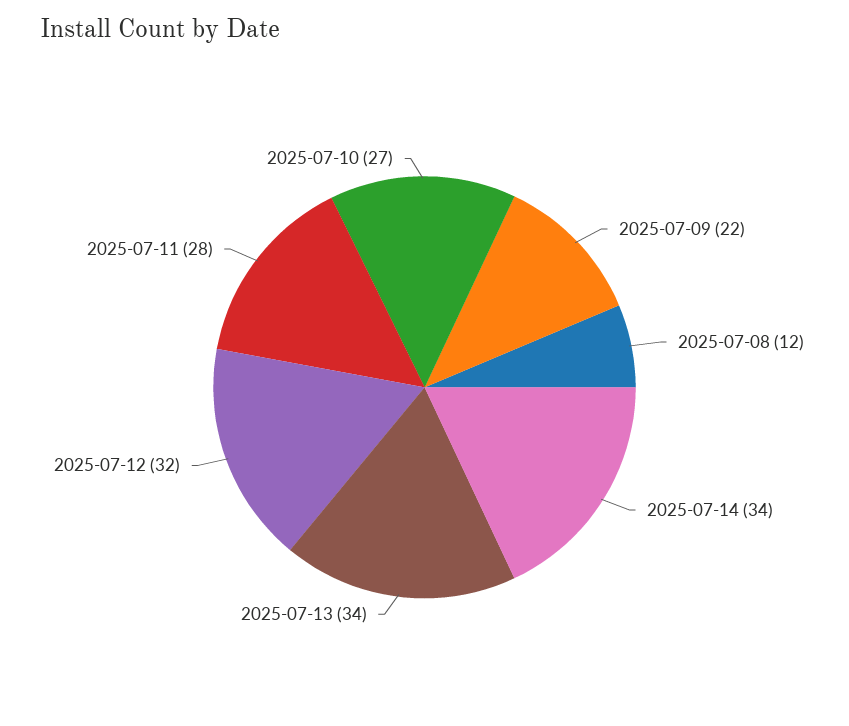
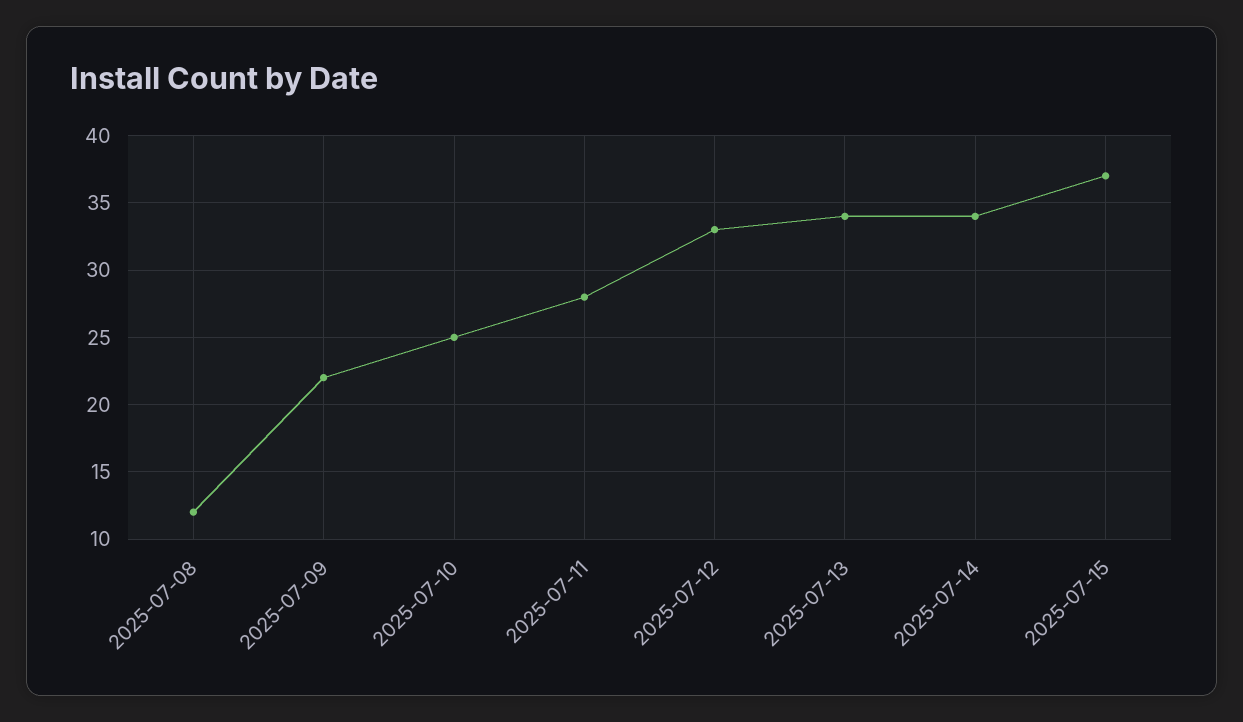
2025-07-12: 32 -> 33
2025-07-10: 27 -> 25
2025-07-15: none -> 37

